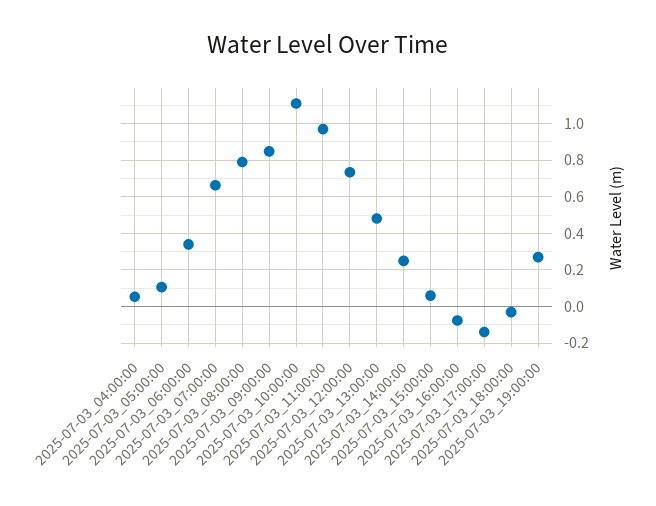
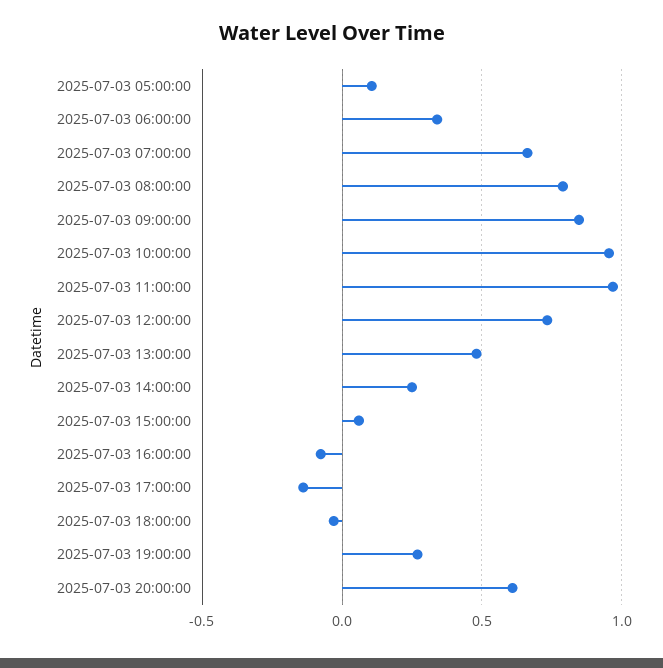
2025-07-03_04:00:00: 0.05 -> none
2025-07-03_10:00:00: 1.1 -> 0.95
2025-07-03 20:00:00: none -> 0.6

